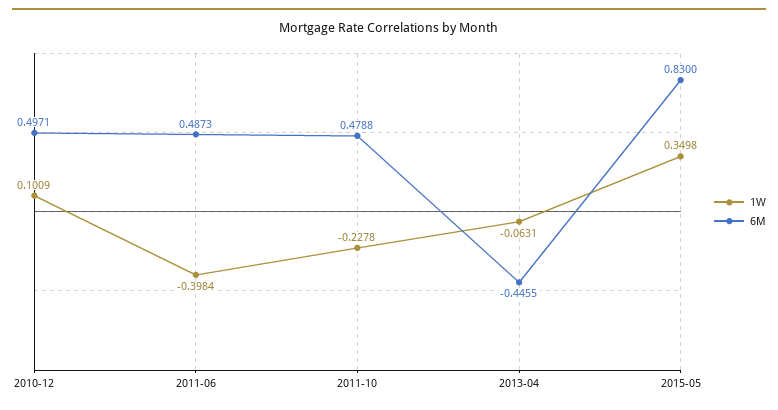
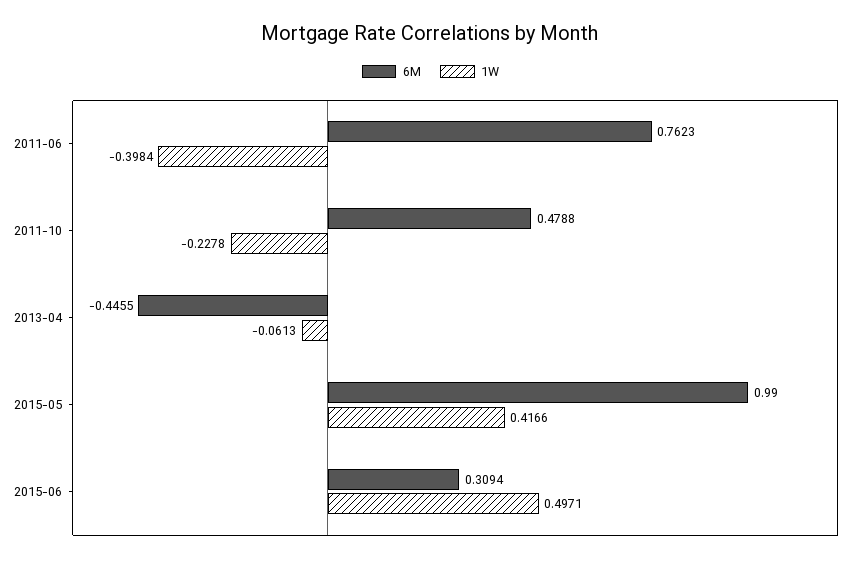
1W, 2010-12: 0.1009 -> none
6M, 2010-12: 0.4971 -> none
6M, 2011-06: 0.4873 -> 0.7623
1W, 2013-04: -0.0631 -> -0.0613
1W, 2015-05: 0.3498 -> 0.4166
6M, 2015-05: 0.83 -> 0.99
6M, 2015-06: none -> 0.3094
1W, 2015-06: none -> 0.4971

